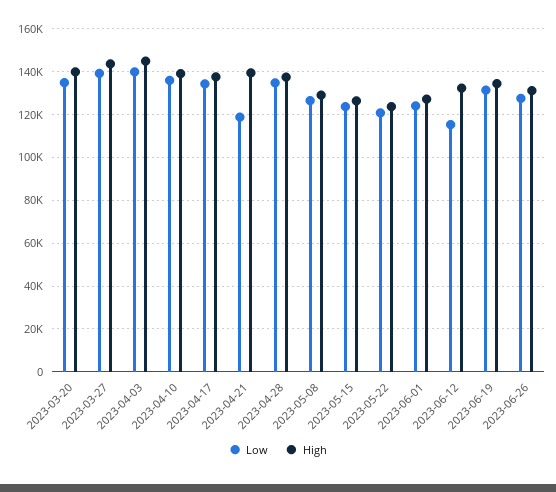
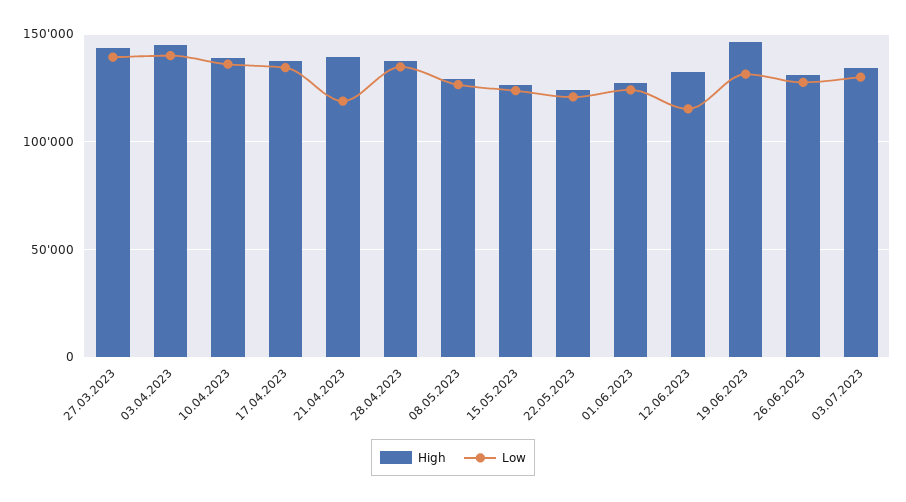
Low, 2023-03-20: 135000 -> none
High, 2023-03-20: 140000 -> none
High, 2023-06-19: 135000 -> 145000
High, 03.07.2023: none -> 135000
Low, 03.07.2023: none -> 130000

